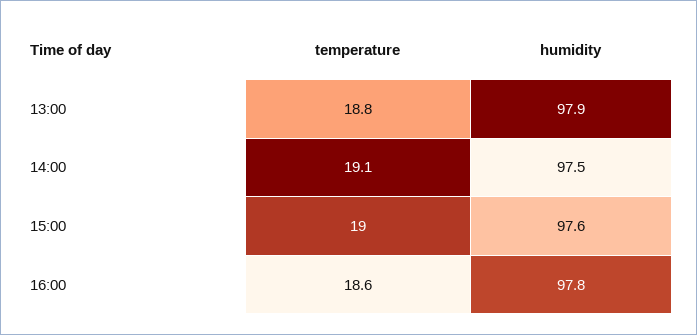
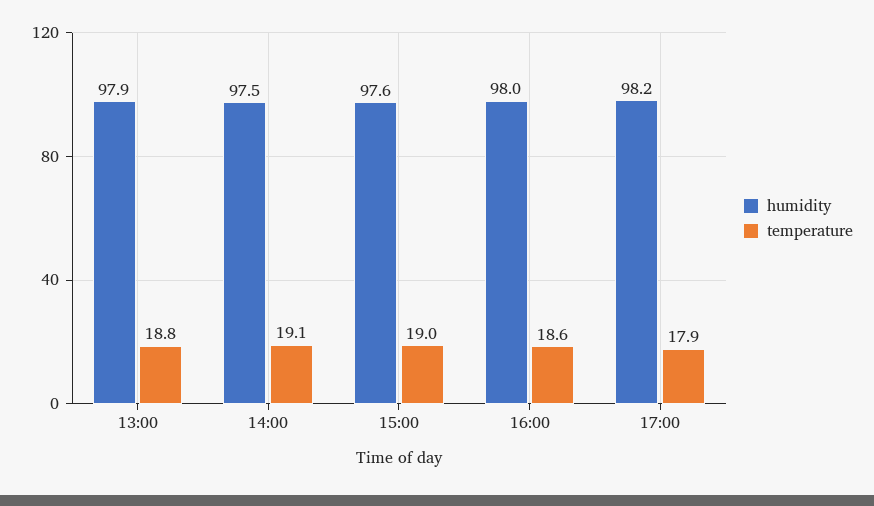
humidity, 16:00: 97.8 -> 98
humidity, 17:00: none -> 98.2
temperature, 17:00: none -> 17.9

